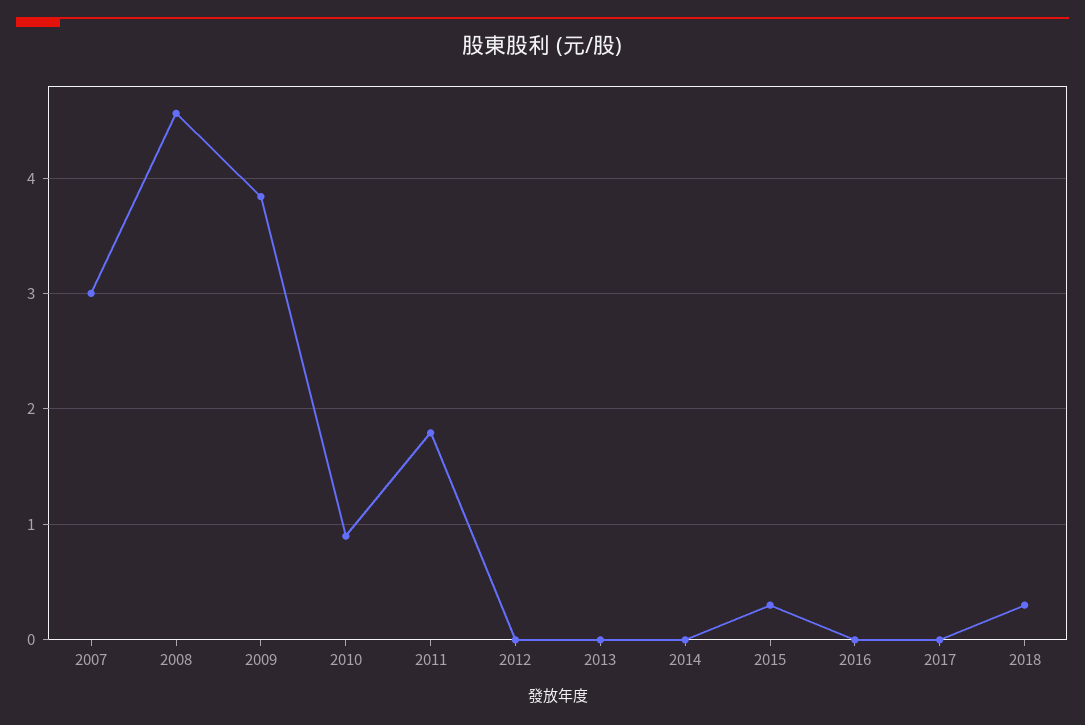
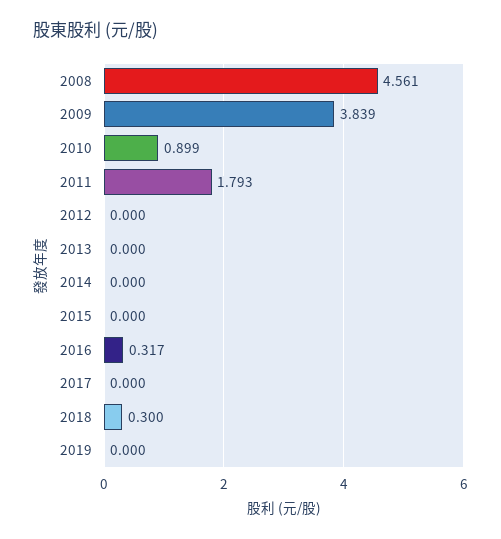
2007: 3 -> none
2015: 0.3 -> 0
2016: 0 -> 0.317
2019: none -> 0

